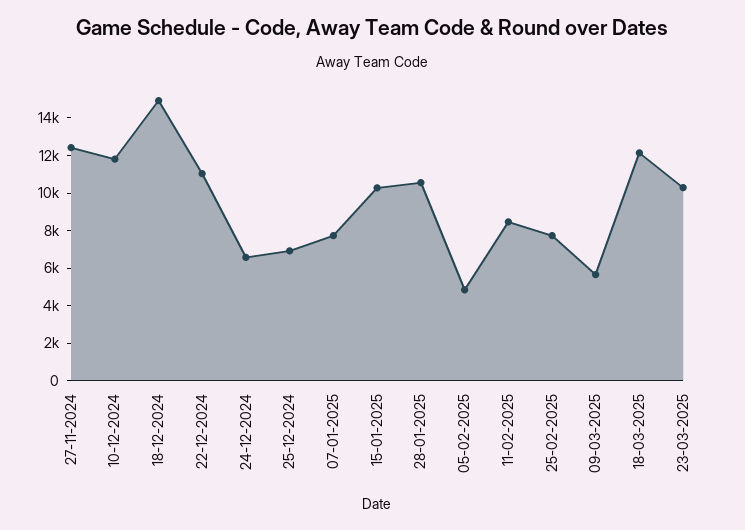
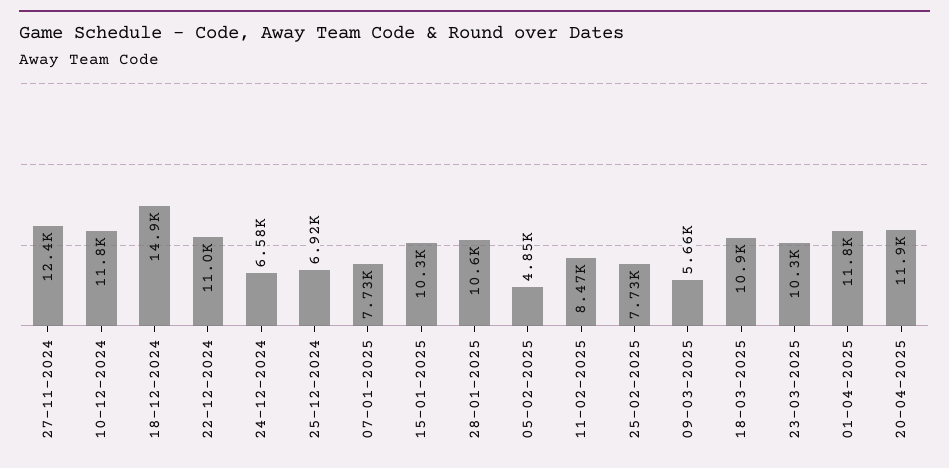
18-03-2025: 12000 -> 10900
01-04-2025: none -> 11800
20-04-2025: none -> 11900

